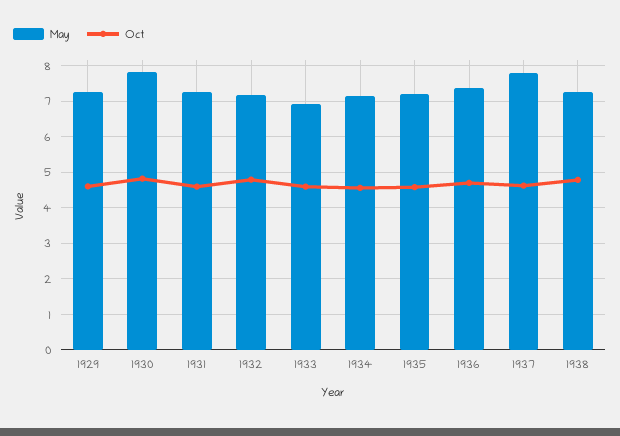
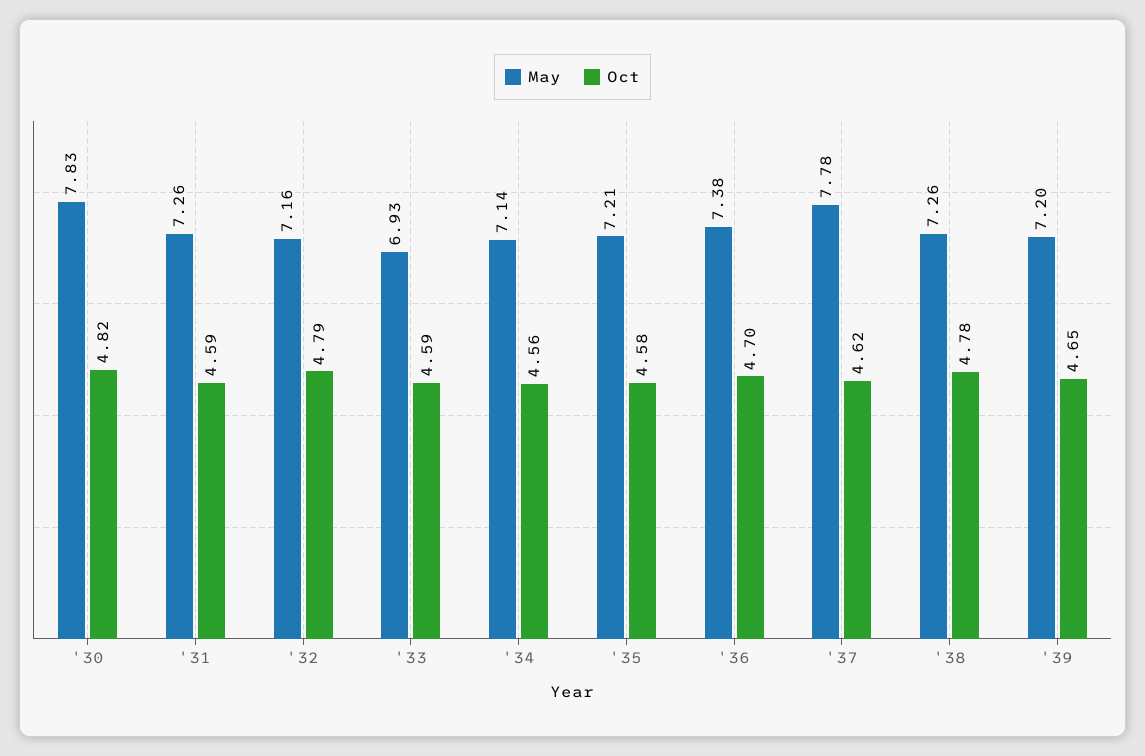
May, 1929: 7.2 -> none
Oct, 1929: 4.6 -> none
May, '39: none -> 7.2
Oct, '39: none -> 4.65

